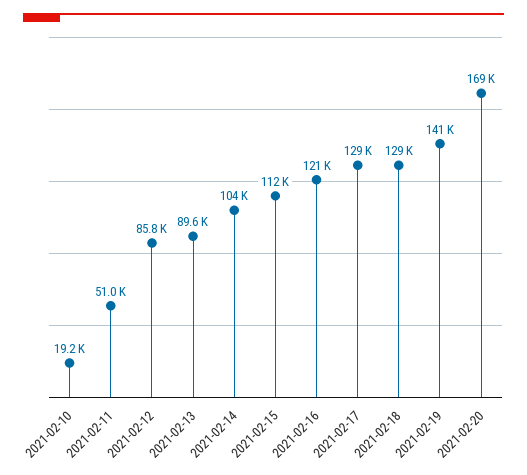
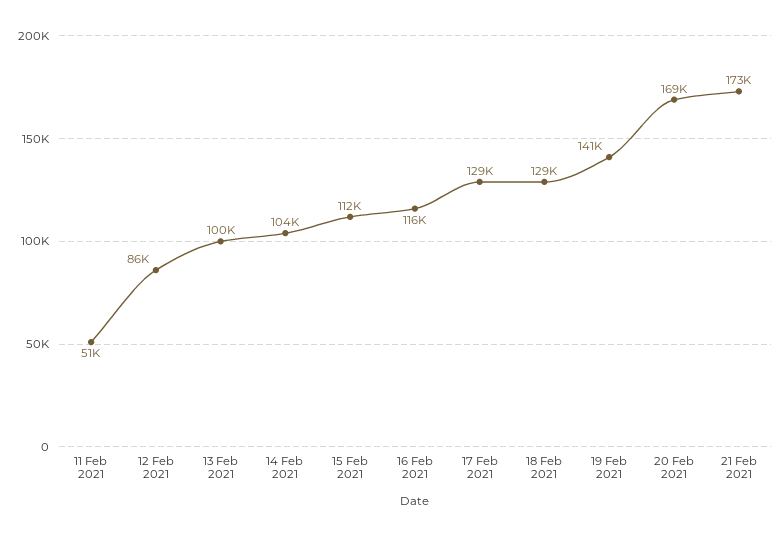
2021-02-10: 19200 -> none
2021-02-13: 89600 -> 100000
2021-02-16: 121000 -> 116000
21 Feb 2021: none -> 173000

